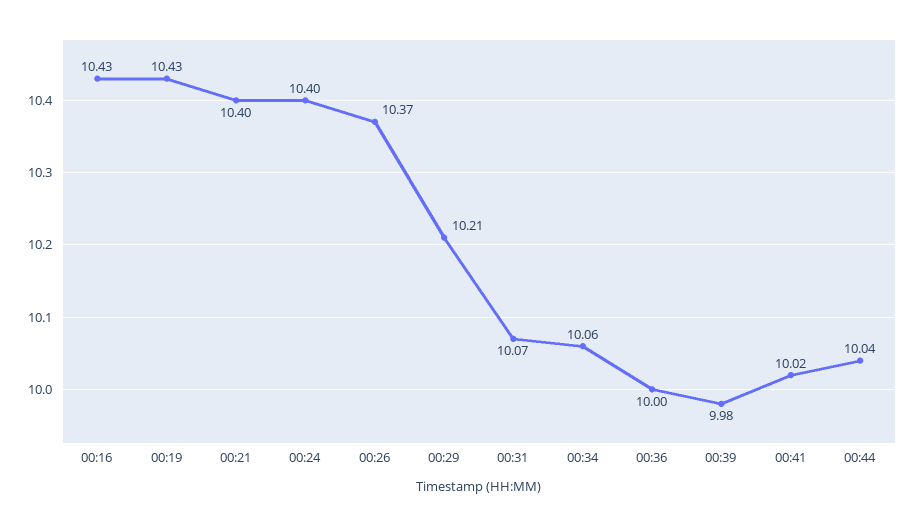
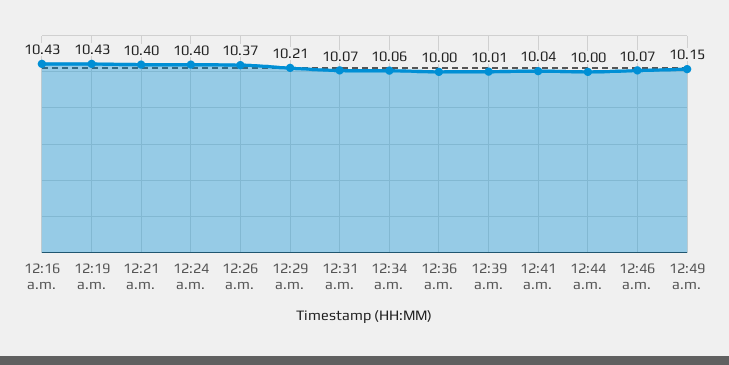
00:39: 9.98 -> 10.01
00:41: 10.02 -> 10.04
00:44: 10.04 -> 10
12:46 a.m.: none -> 10.07
12:49 a.m.: none -> 10.15

